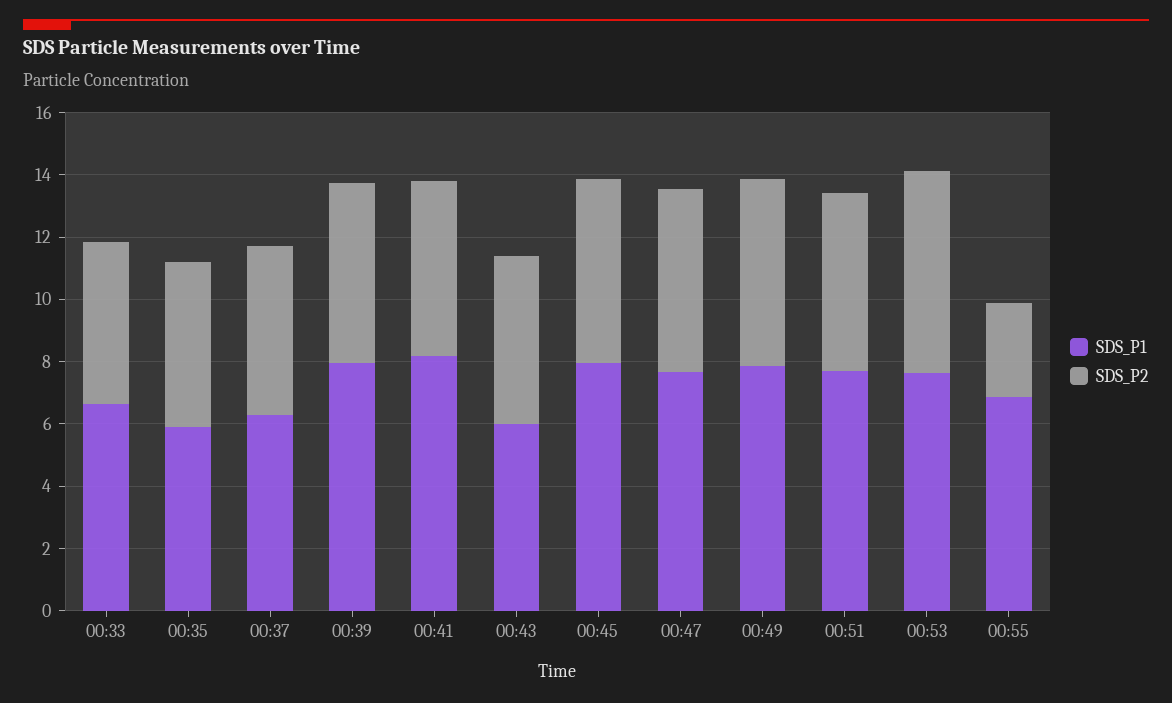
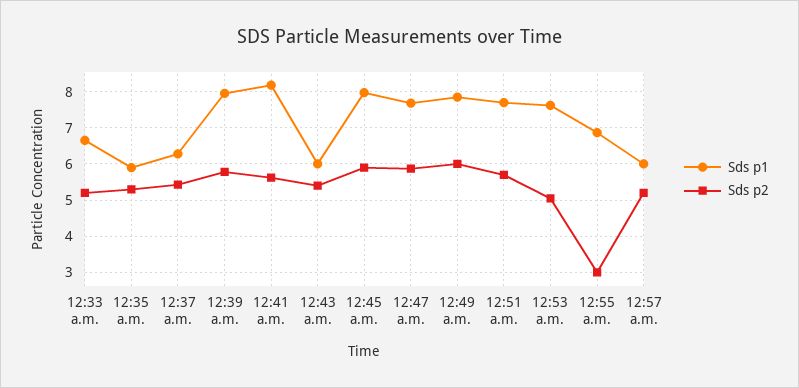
SDS_P2, 00:53: 6.5 -> 5
SDS_P1, 12:57 a.m.: none -> 6
SDS_P2, 12:57 a.m.: none -> 5.2

